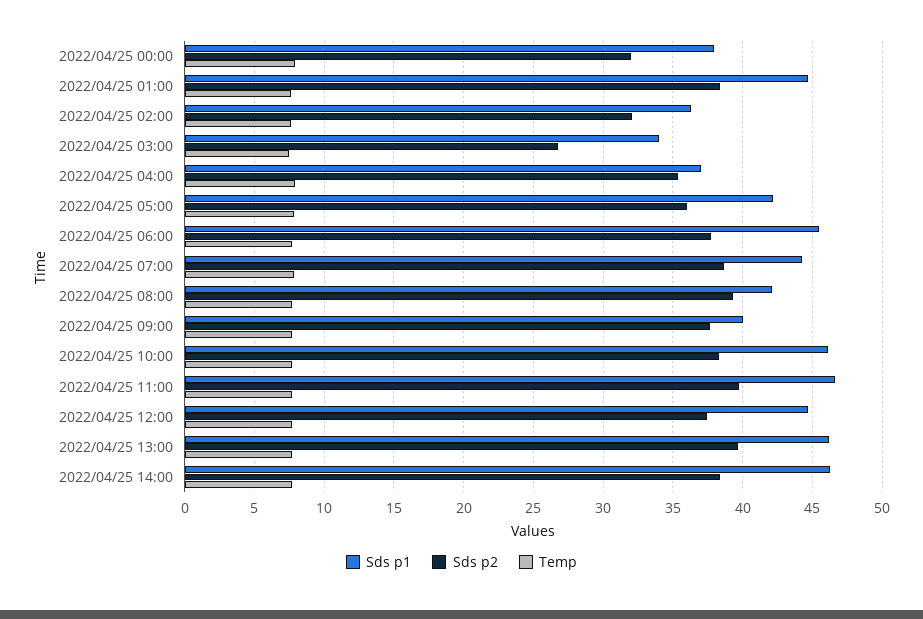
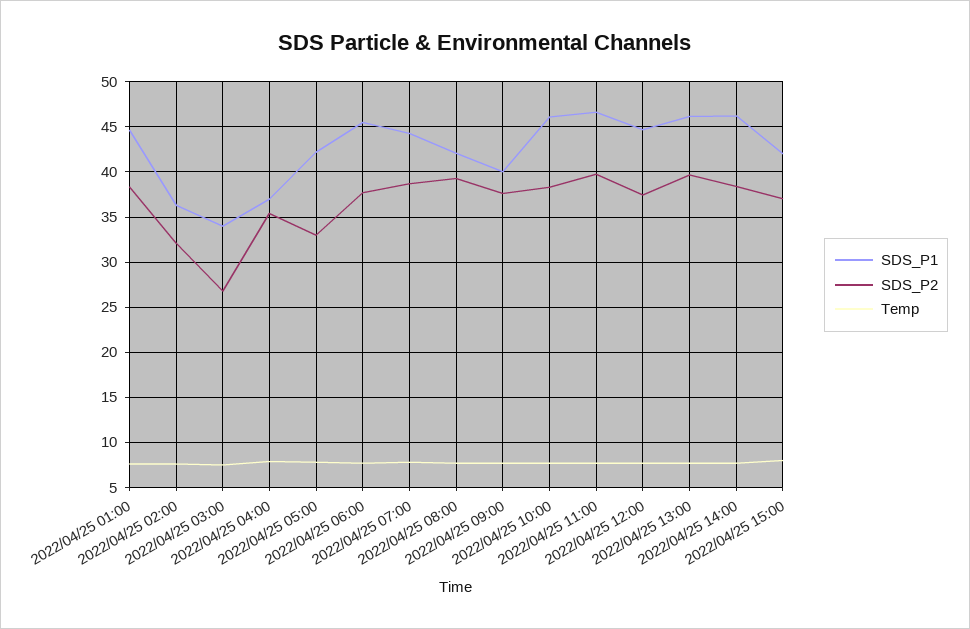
Sds p1, 2022/04/25 00:00: 38 -> none
Sds p2, 2022/04/25 00:00: 32 -> none
Temp, 2022/04/25 00:00: 8 -> none
Sds p2, 2022/04/25 05:00: 36 -> 33
Sds p1, 2022/04/25 15:00: none -> 42
Sds p2, 2022/04/25 15:00: none -> 37
Temp, 2022/04/25 15:00: none -> 8

